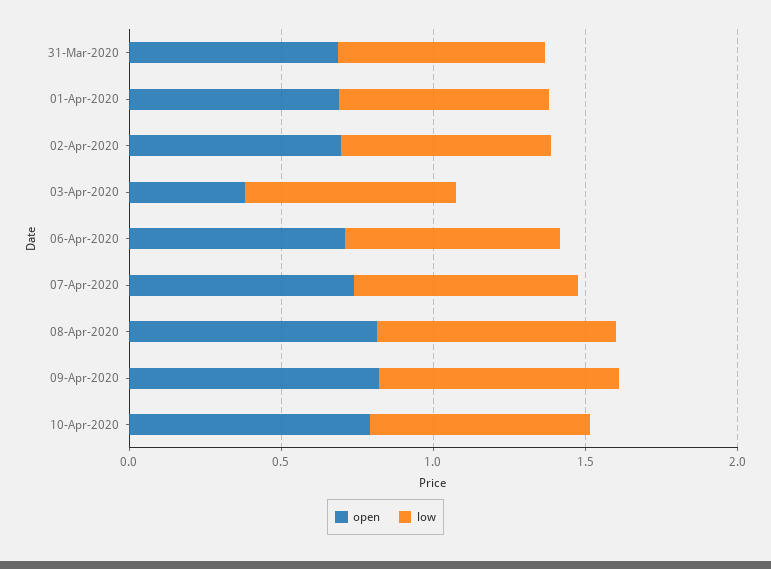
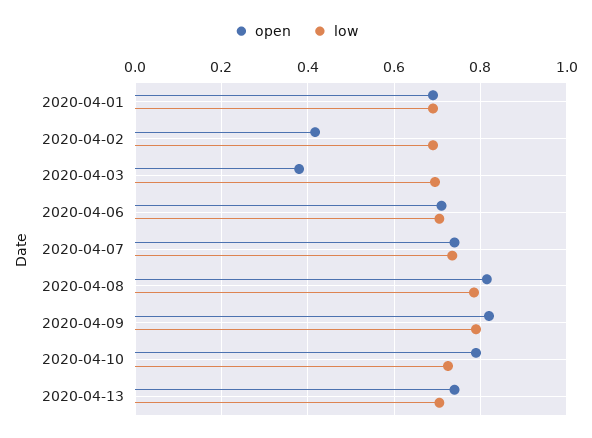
open, 31-Mar-2020: 0.7 -> none
low, 31-Mar-2020: 0.7 -> none
open, 02-Apr-2020: 0.7 -> 0.42
open, 2020-04-13: none -> 0.74
low, 2020-04-13: none -> 0.7

